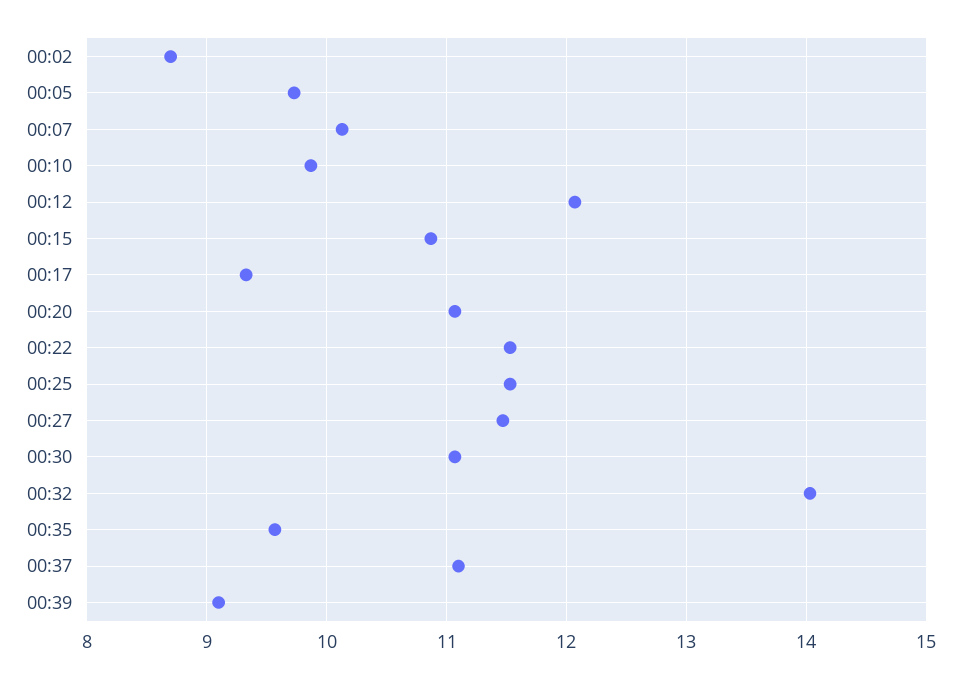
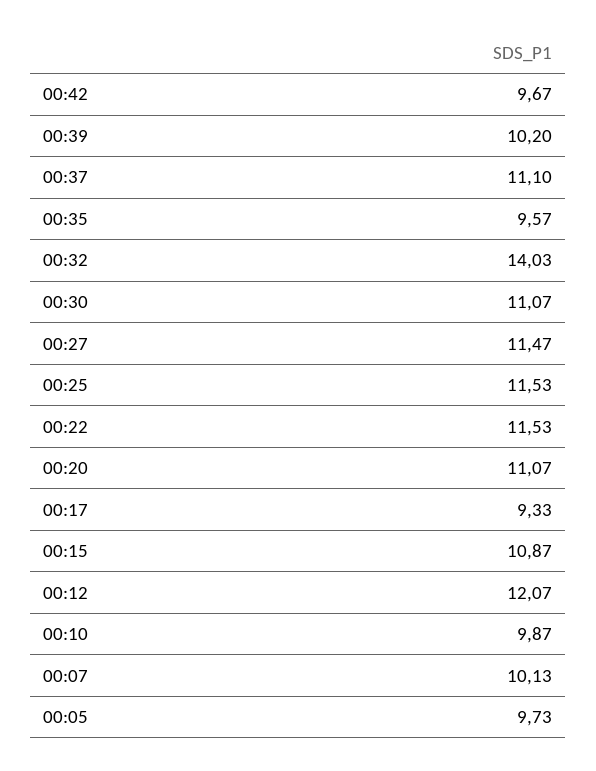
00:02: 8.7 -> none
00:39: 9.1 -> 10.2
00:42: none -> 9.67

